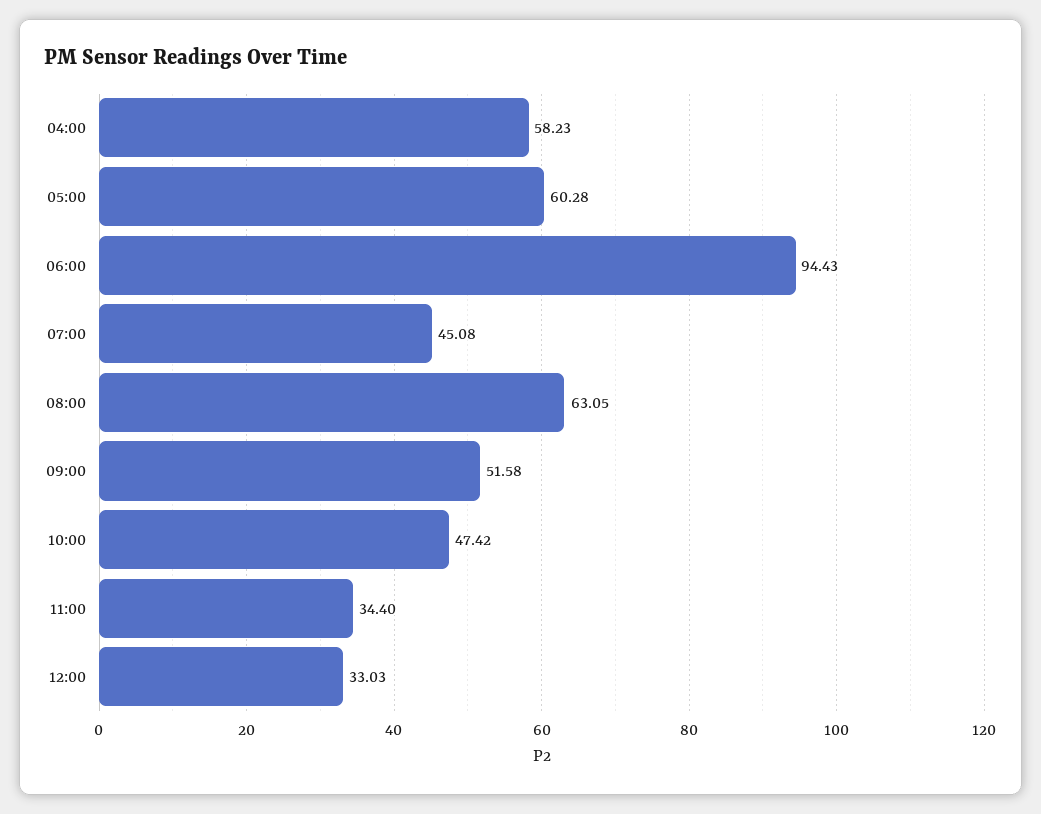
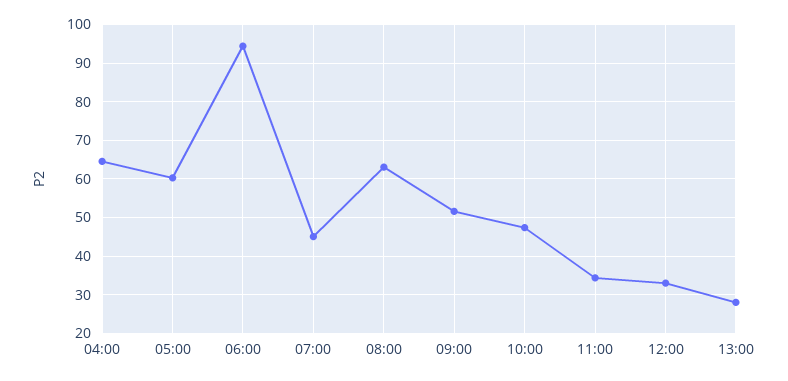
04:00: 58.23 -> 64
13:00: none -> 28

